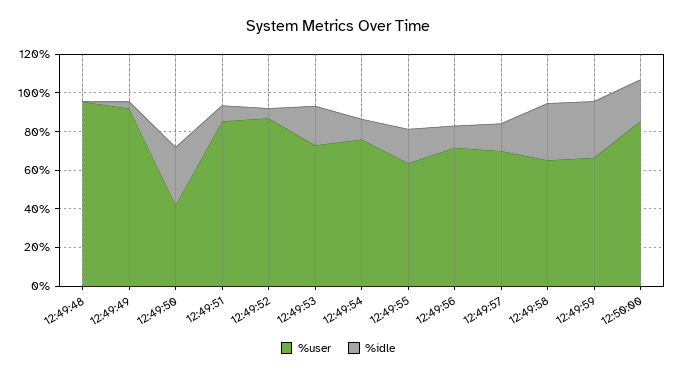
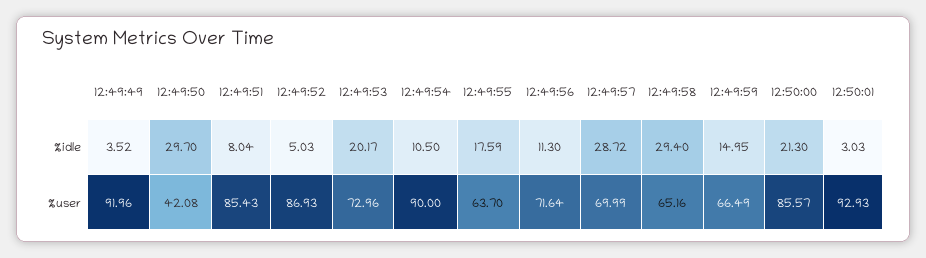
%user, 12:49:48: 95 -> none
%idle, 12:49:48: 0 -> none
%user, 12:49:54: 75 -> 90
%idle, 12:49:57: 15 -> 28.72
%idle, 12:49:59: 30 -> 14.95
%idle, 12:50:01: none -> 3.03
%user, 12:50:01: none -> 92.93

